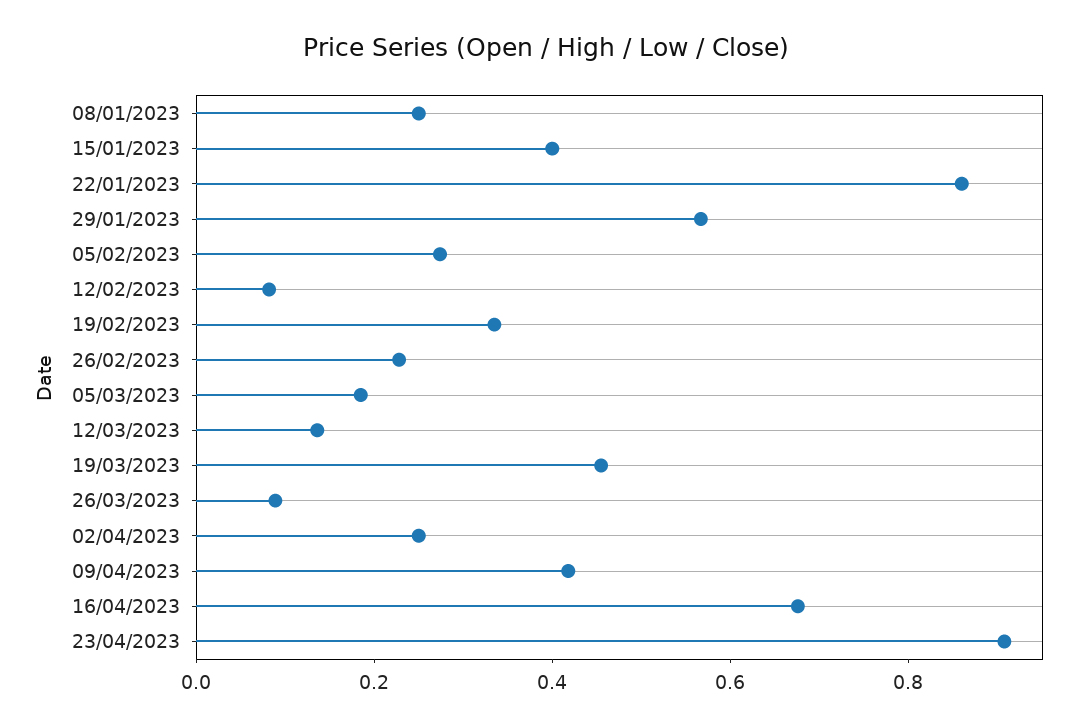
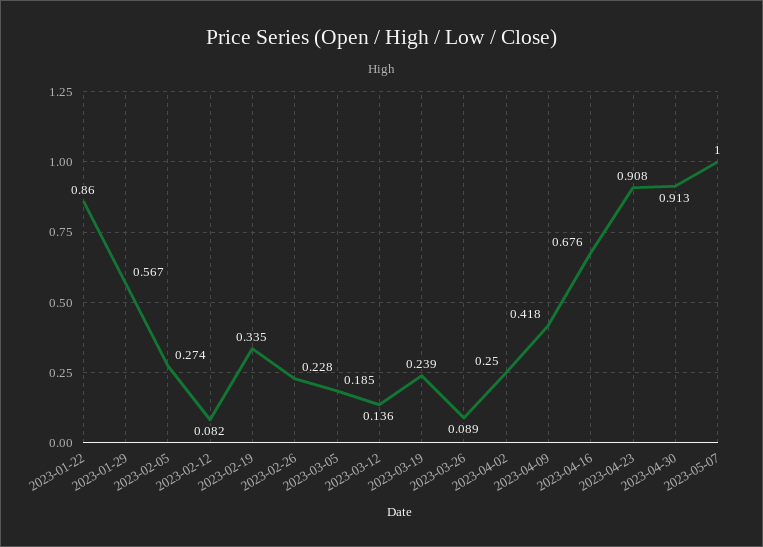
08/01/2023: 0.25 -> none
15/01/2023: 0.4 -> none
19/03/2023: 0.45 -> 0.239
2023-04-30: none -> 0.913
2023-05-07: none -> 1

